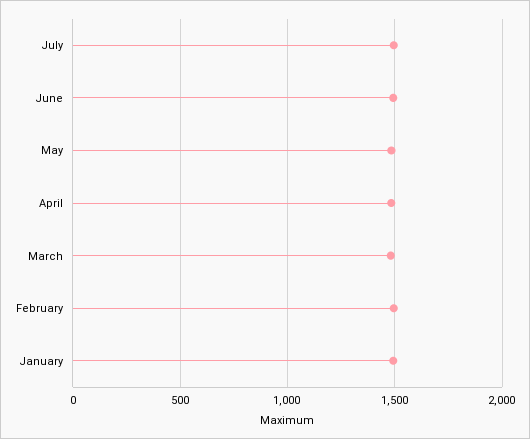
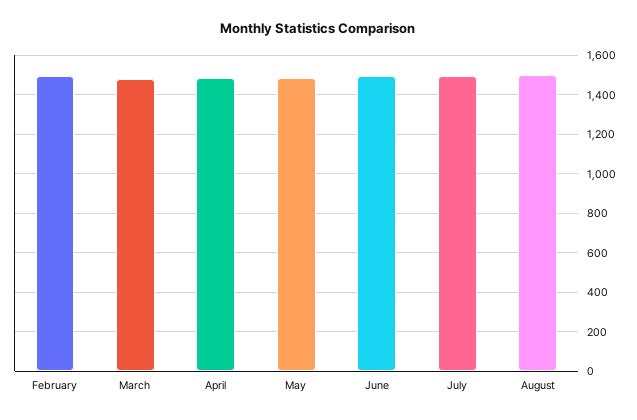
January: 1500 -> none
August: none -> 1500

